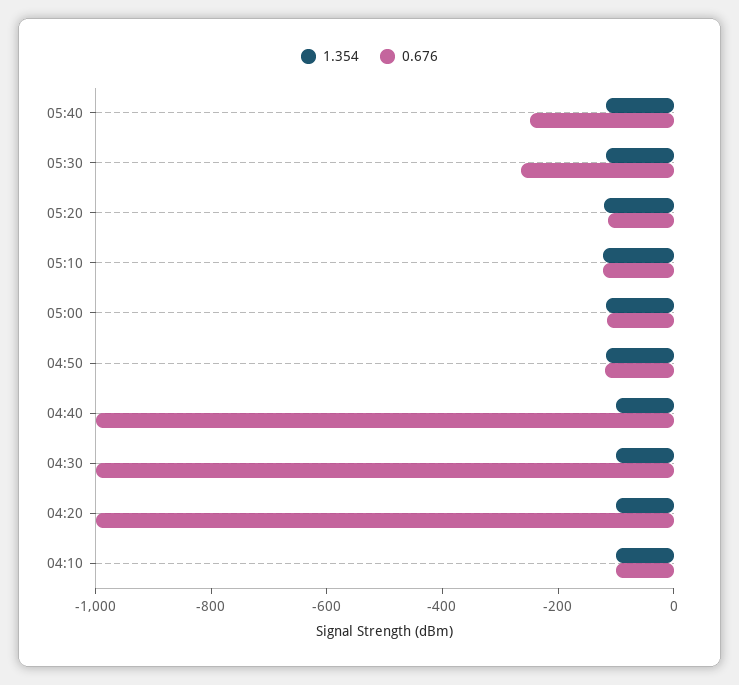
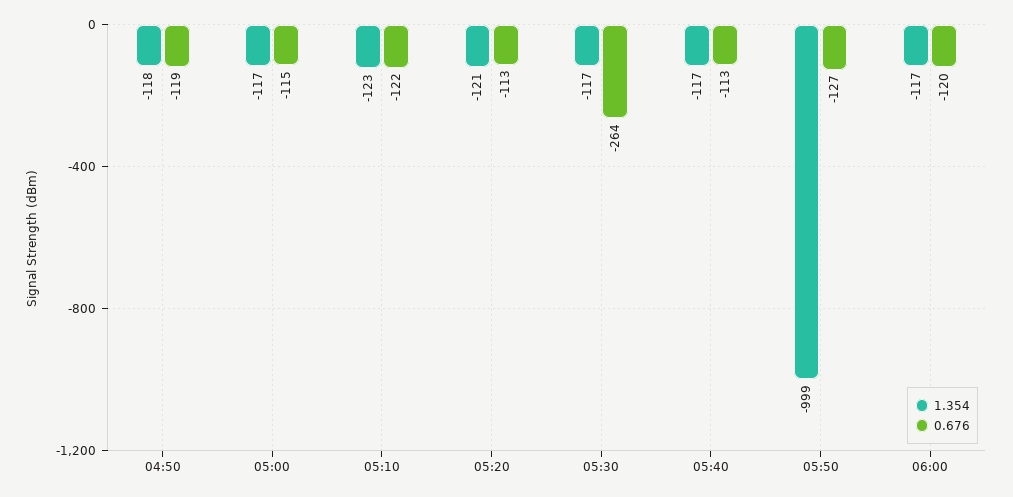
0.676, 05:40: -250 -> -113
1.354, 04:40: -100 -> none
0.676, 04:40: -1000 -> none
1.354, 04:30: -100 -> none
0.676, 04:30: -1000 -> none
1.354, 04:20: -100 -> none
0.676, 04:20: -1000 -> none
1.354, 04:10: -100 -> none
0.676, 04:10: -100 -> none
1.354, 05:50: none -> -999
0.676, 05:50: none -> -127
1.354, 06:00: none -> -117
0.676, 06:00: none -> -120

